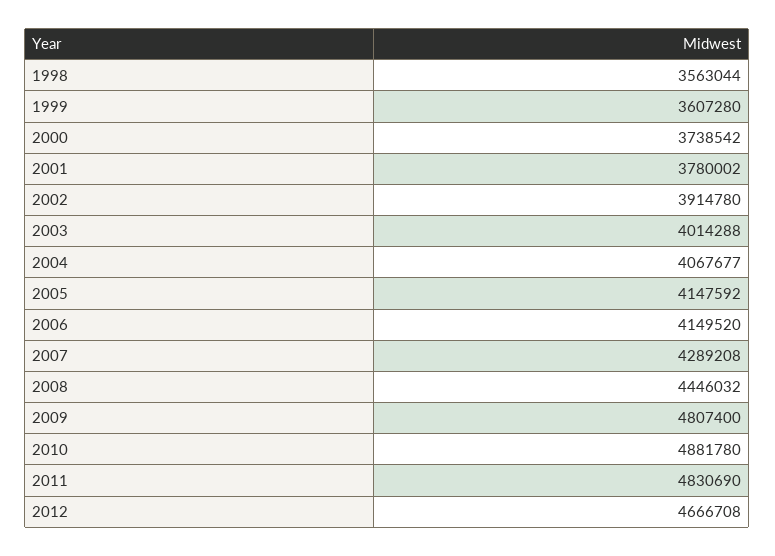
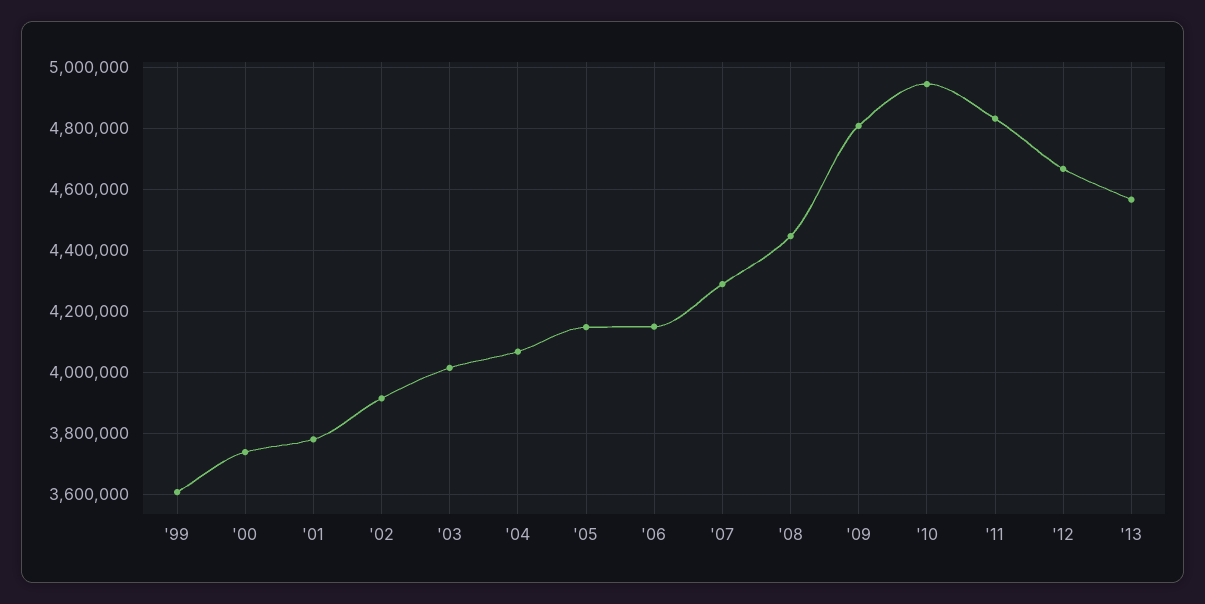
1998: 3563044 -> none
2010: 4881780 -> 4940000
'13: none -> 4560000

